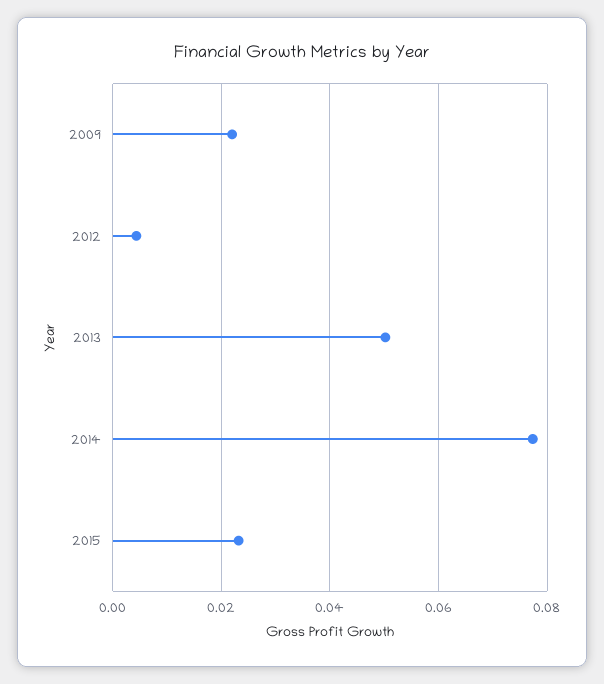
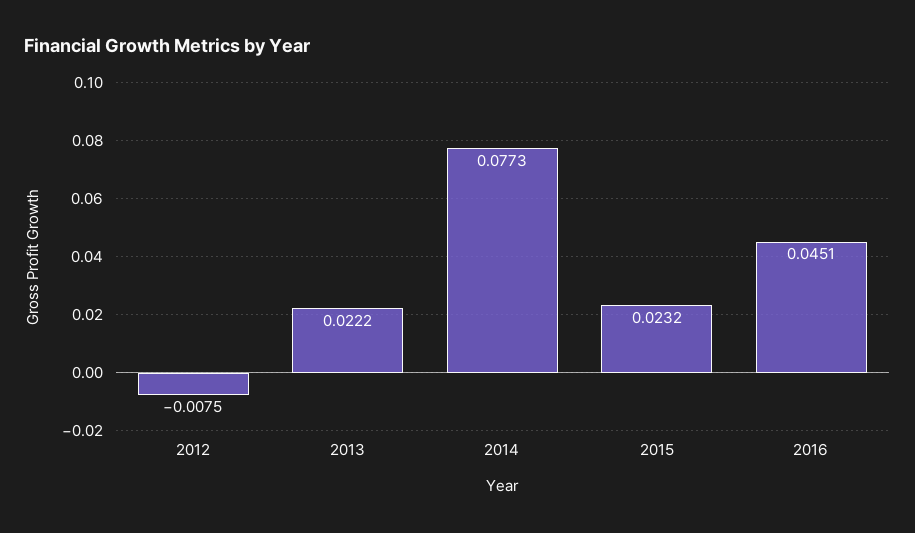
2009: 0.022 -> none
2012: 0.004 -> -0.0075
2013: 0.05 -> 0.0222
2016: none -> 0.0451

